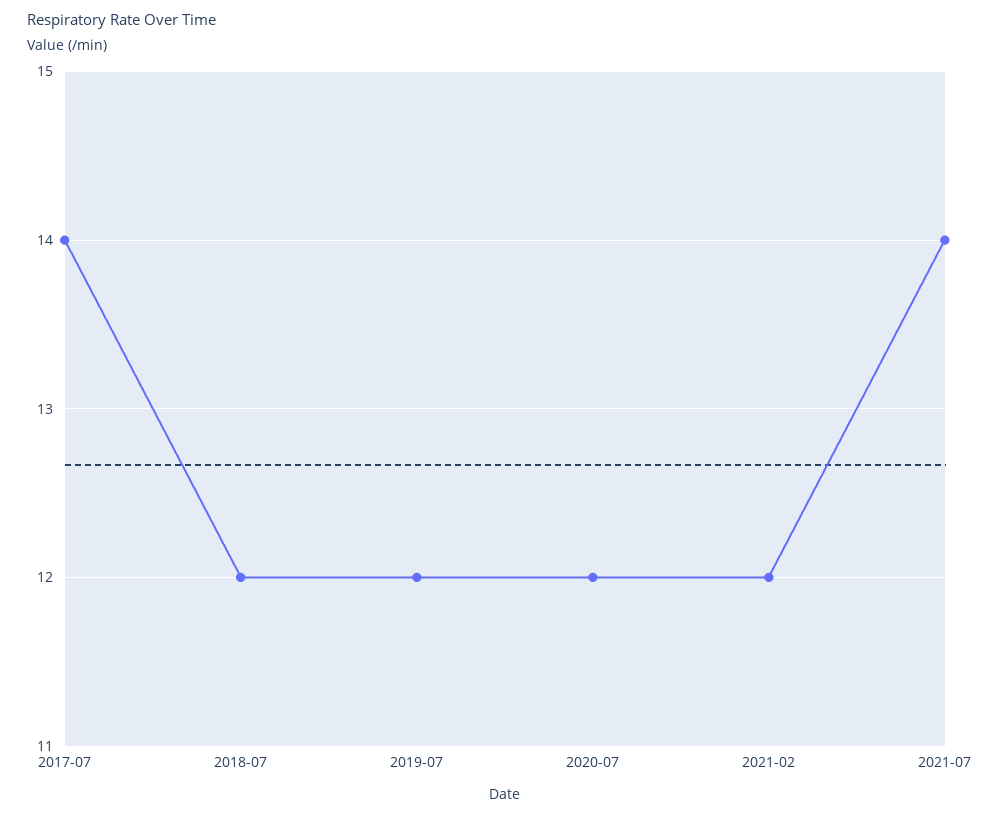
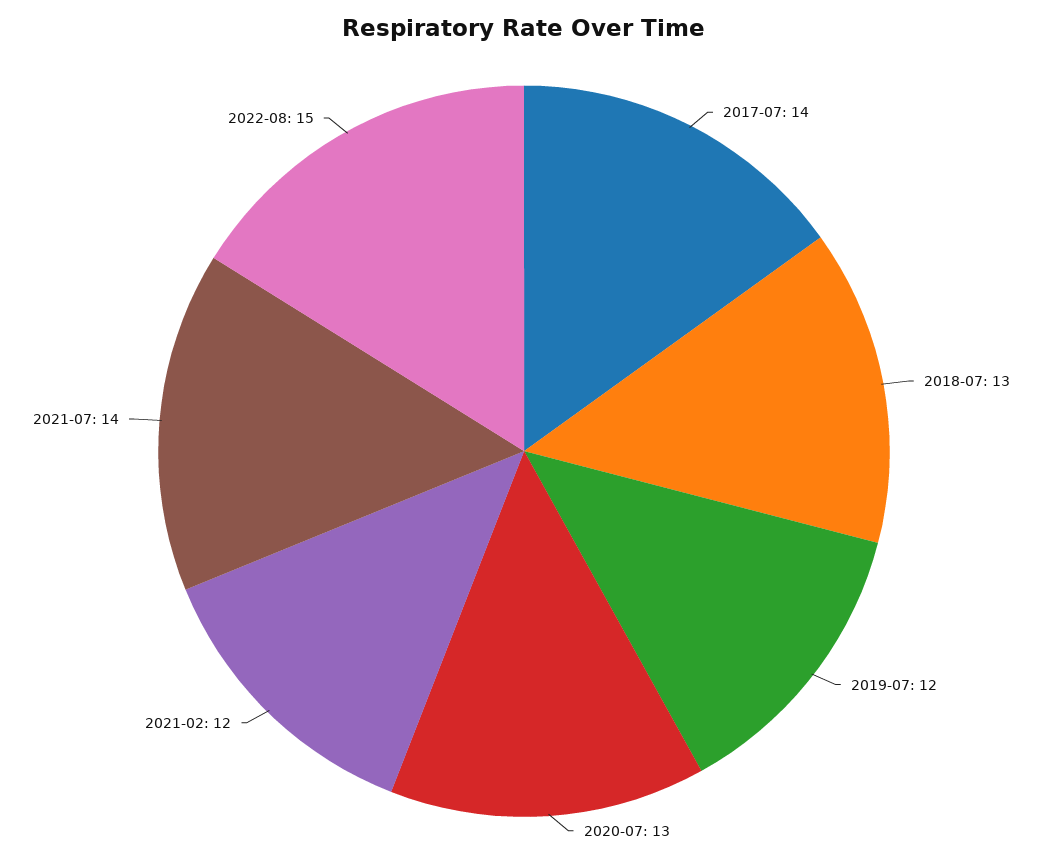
2018-07: 12 -> 13
2020-07: 12 -> 13
2022-08: none -> 15

